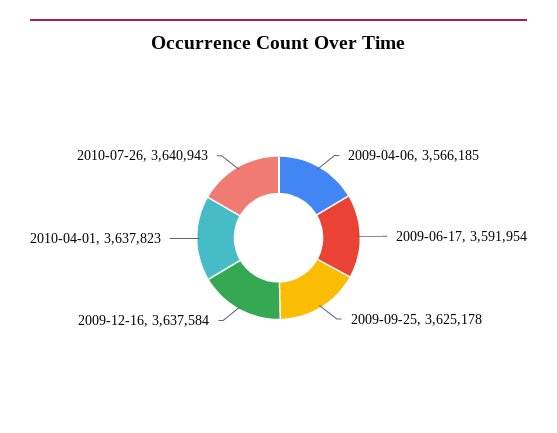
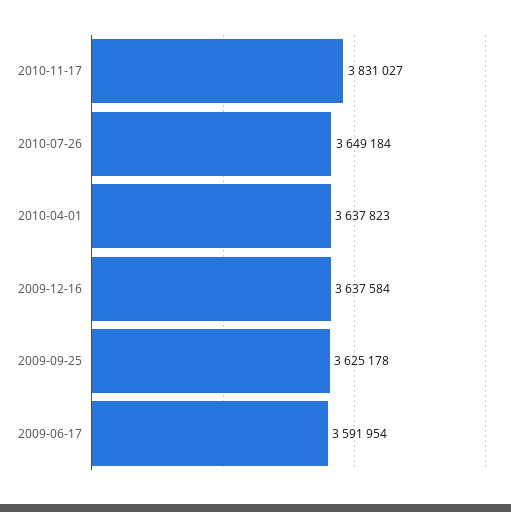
2009-04-06: 3566185 -> none
2010-07-26: 3640943 -> 3649184
2010-11-17: none -> 3831027

